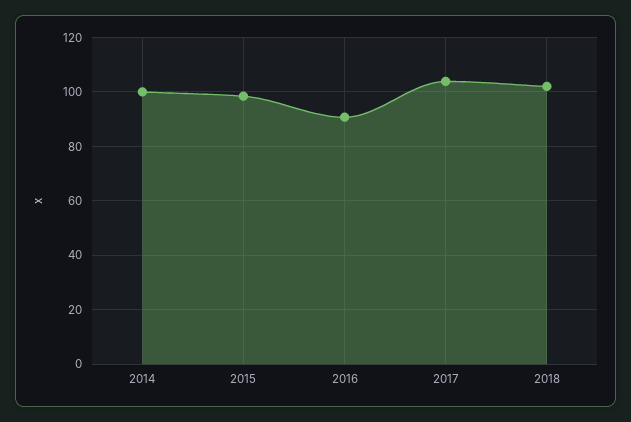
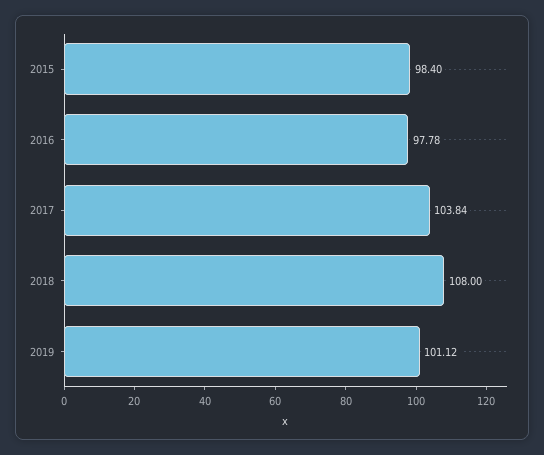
2014: 100 -> none
2016: 90 -> 97.78
2018: 102.5 -> 108
2019: none -> 101.12

